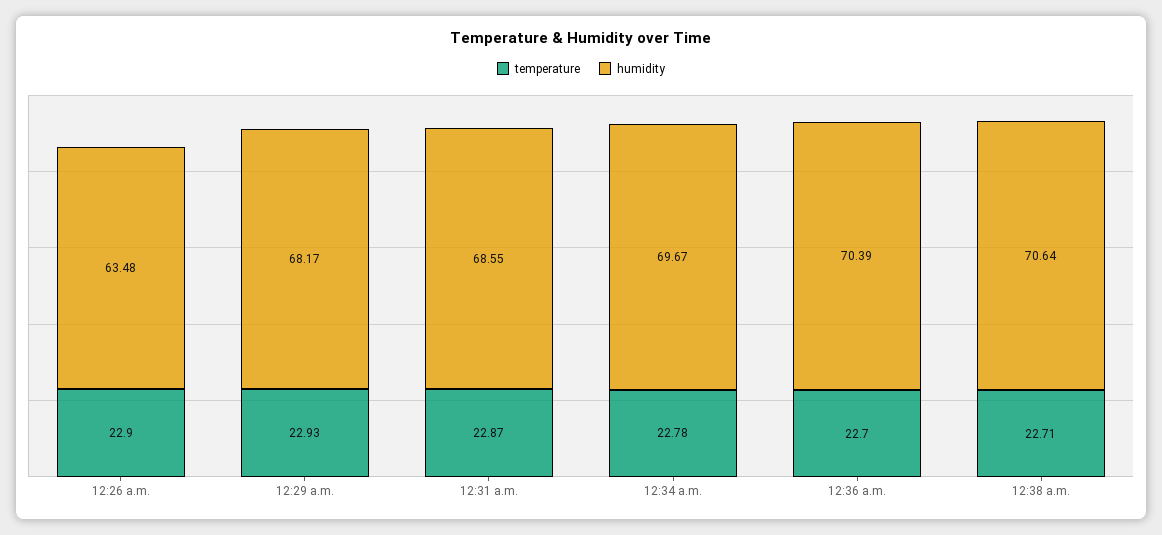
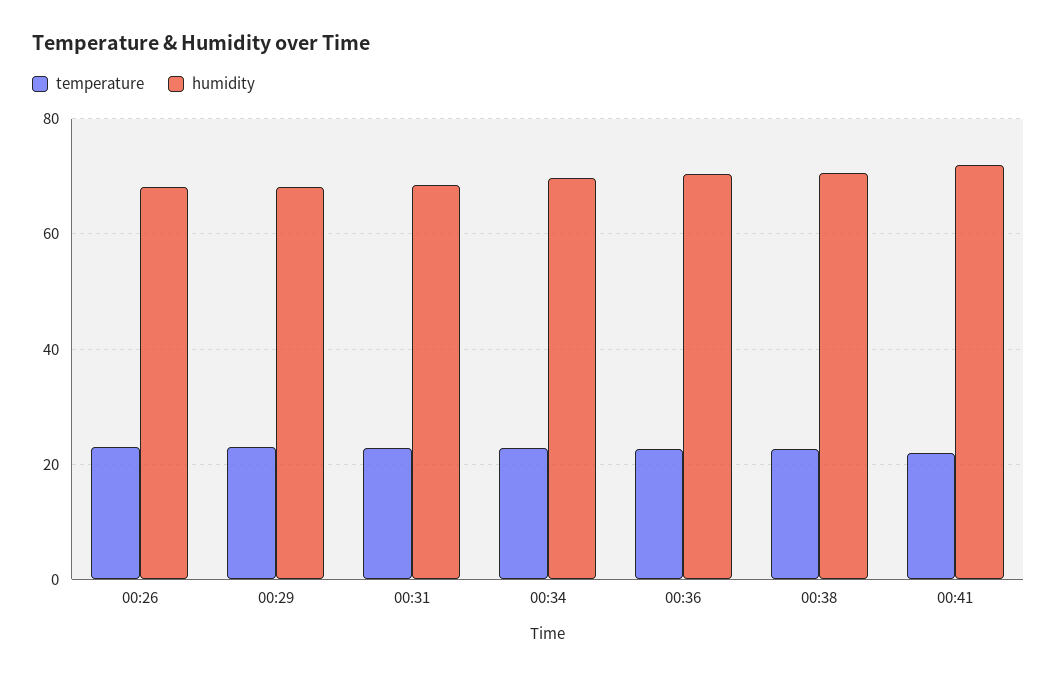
humidity, 12:26 a.m.: 63.48 -> 68
temperature, 00:41: none -> 22
humidity, 00:41: none -> 72

